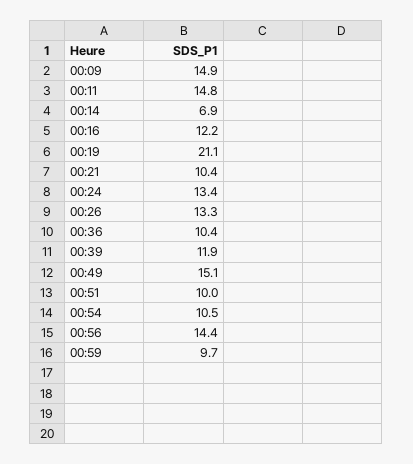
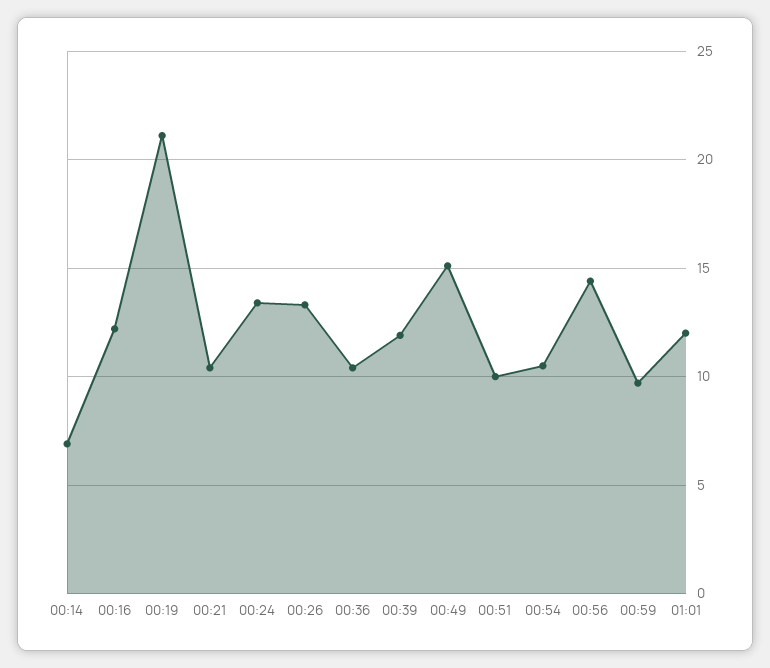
00:09: 14.9 -> none
00:11: 14.8 -> none
01:01: none -> 12

